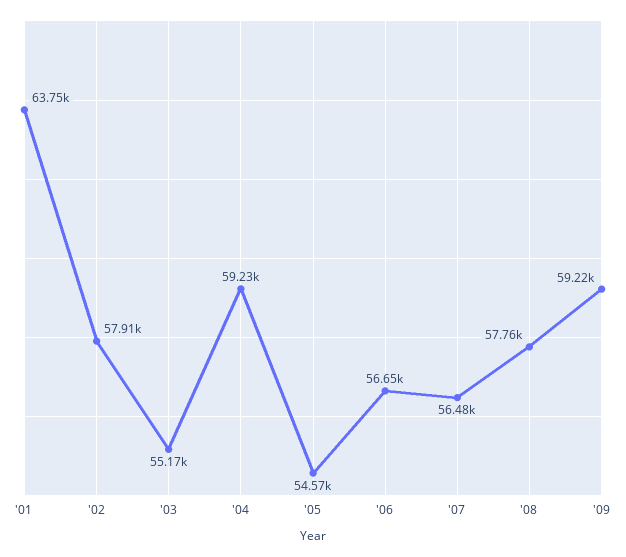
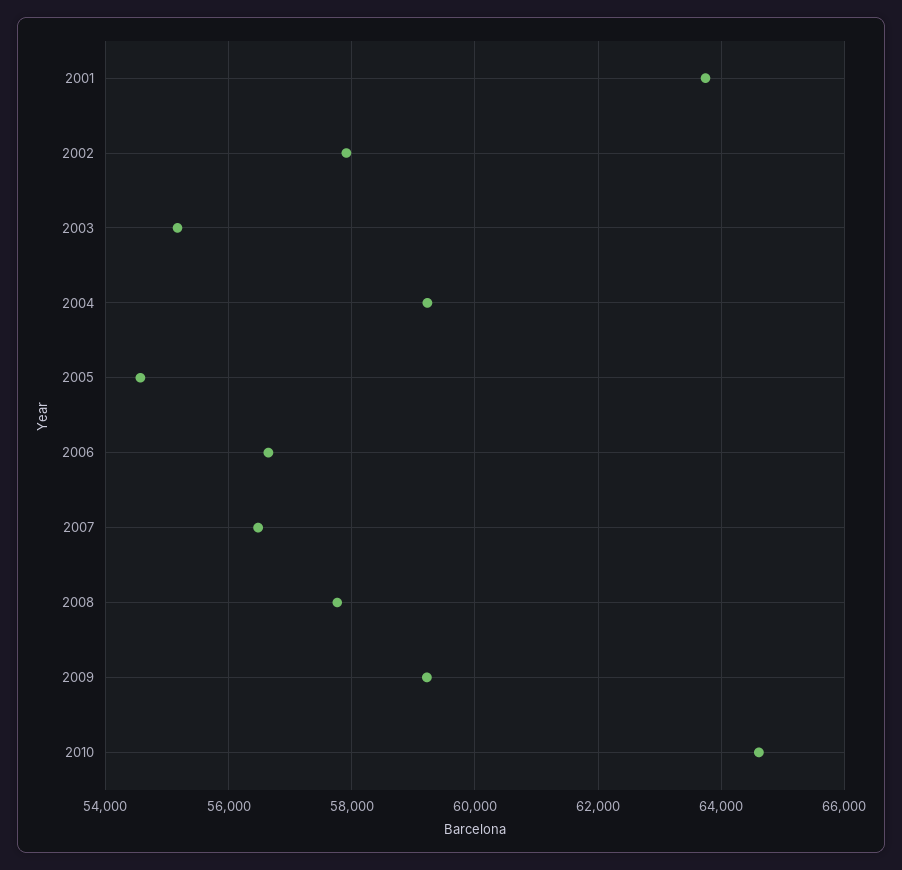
2010: none -> 64600

